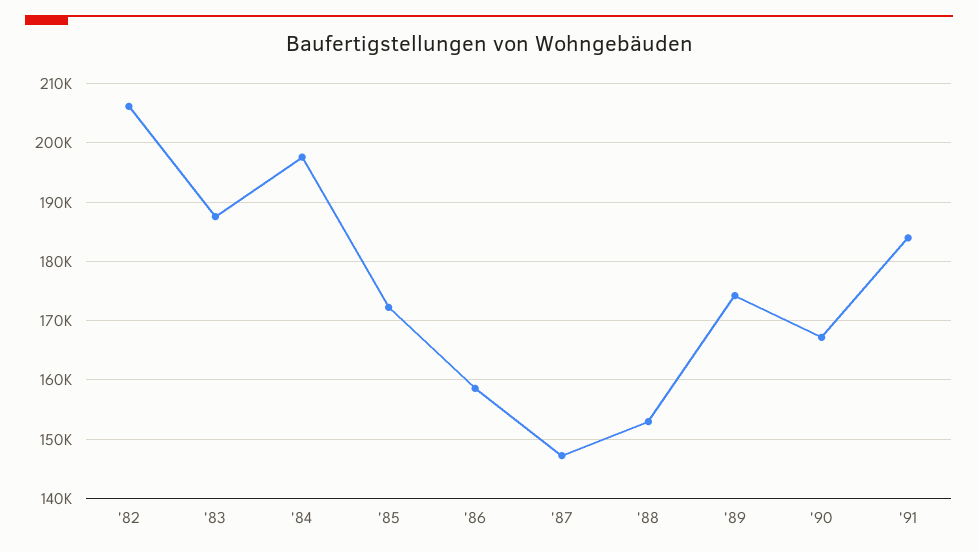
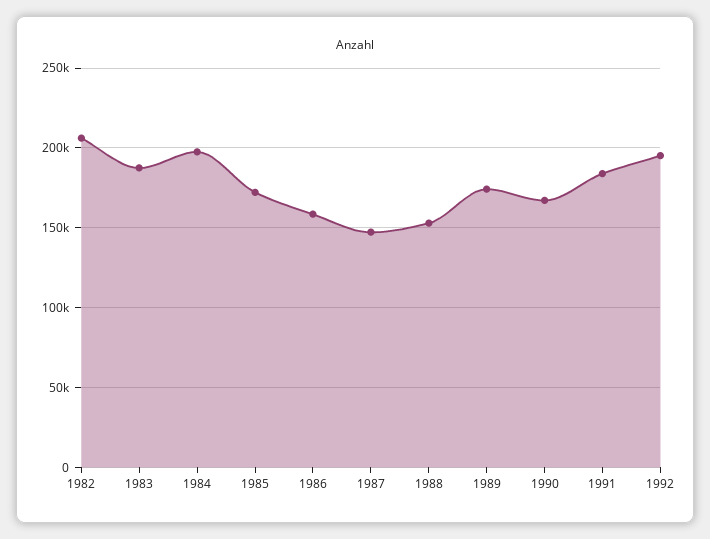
1992: none -> 195000

